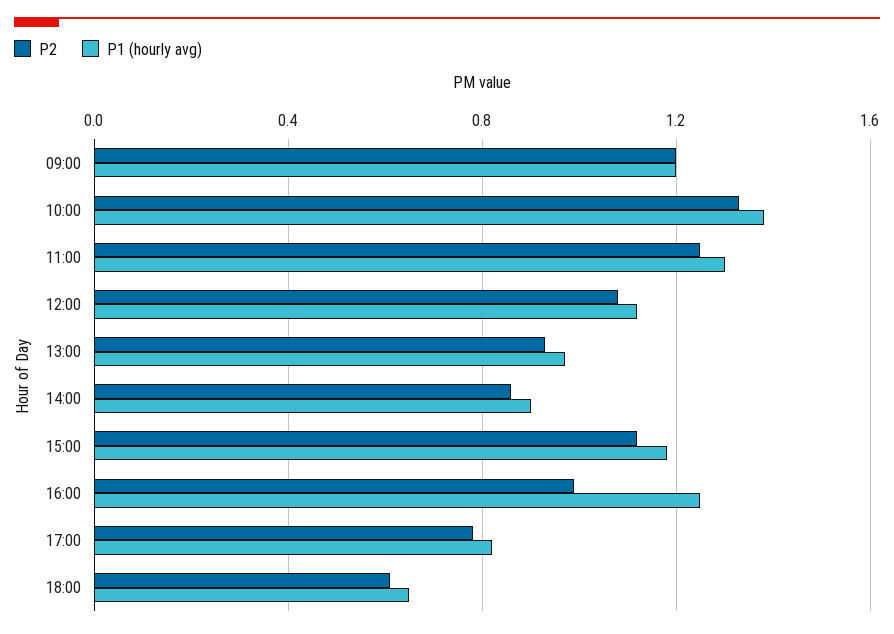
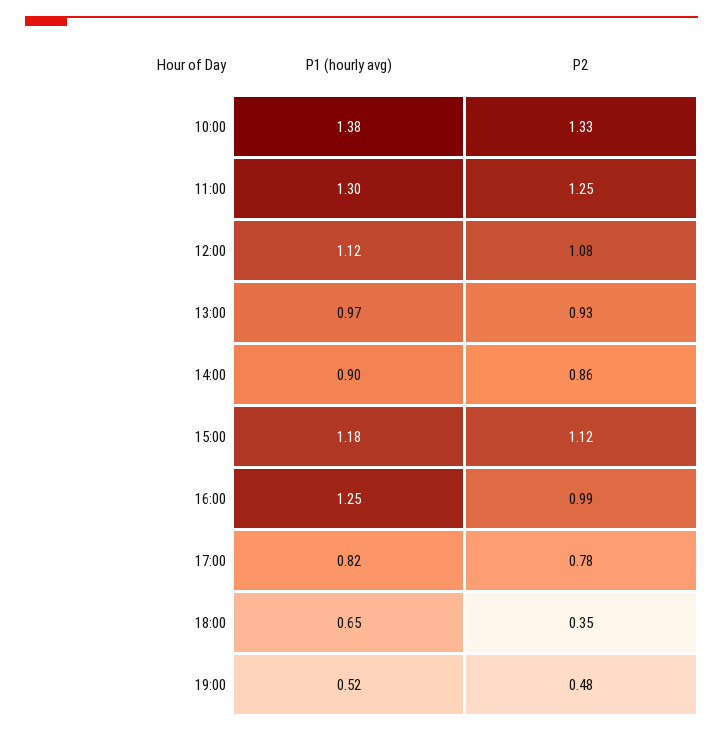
P2, 09:00: 1.2 -> none
P1 (hourly avg), 09:00: 1.2 -> none
P2, 18:00: 0.6 -> 0.35
P1 (hourly avg), 19:00: none -> 0.52
P2, 19:00: none -> 0.48

